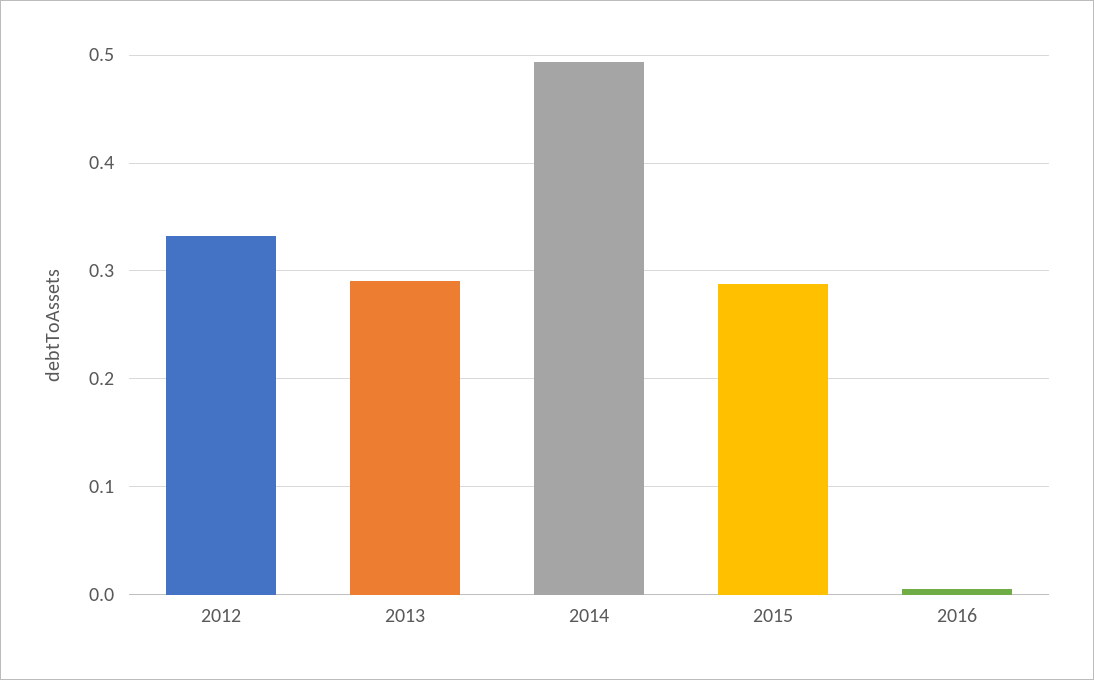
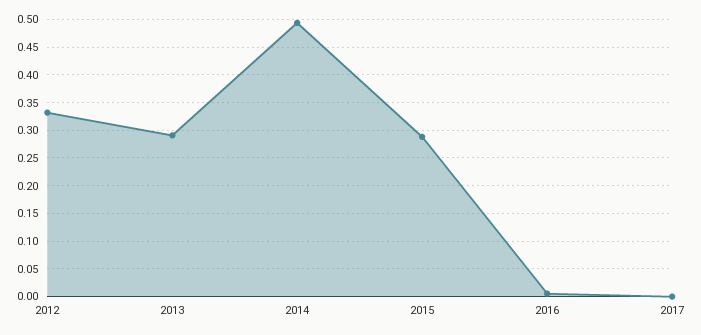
2017: none -> 0

